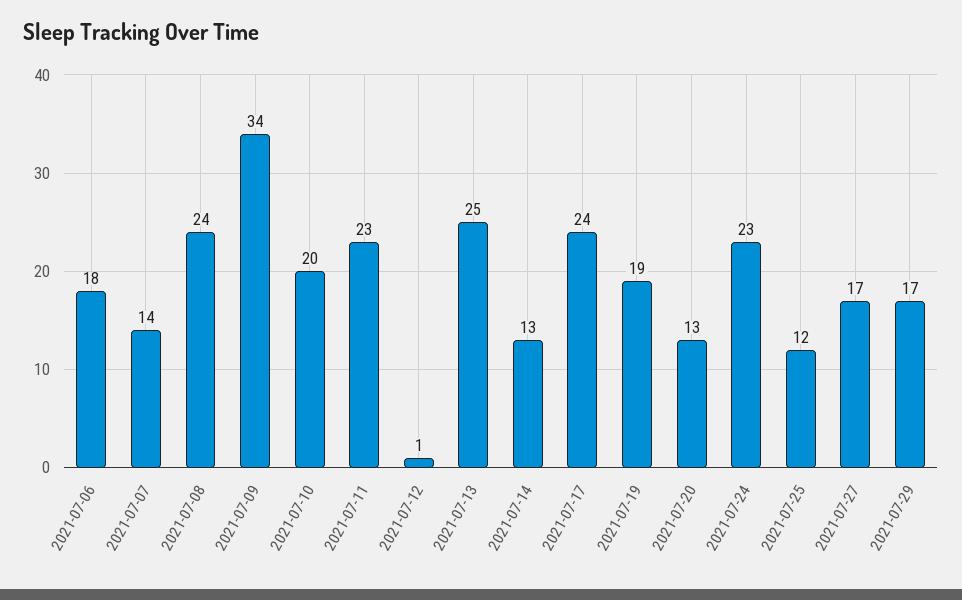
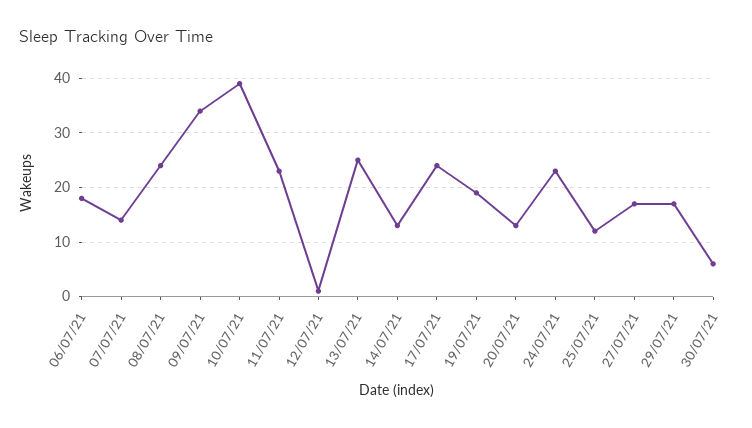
2021-07-10: 20 -> 40
30/07/21: none -> 5

